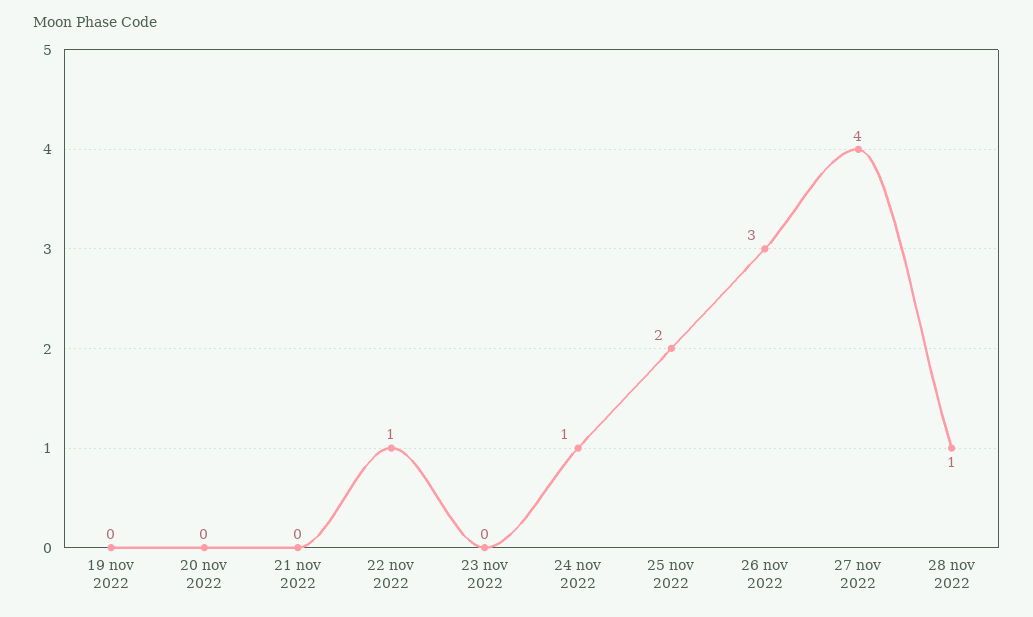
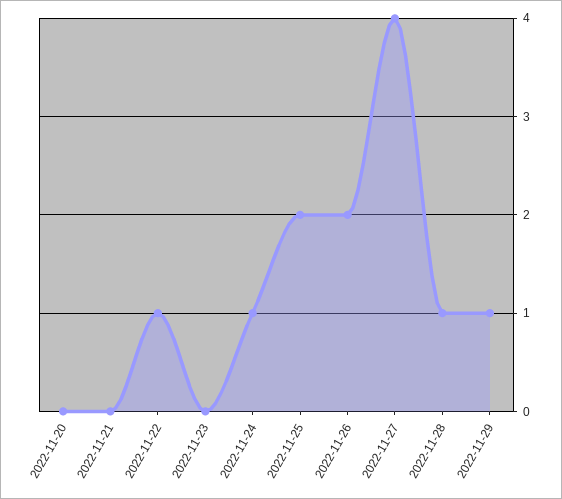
19 nov 2022: 0 -> none
26 nov 2022: 3 -> 2
2022-11-29: none -> 1

